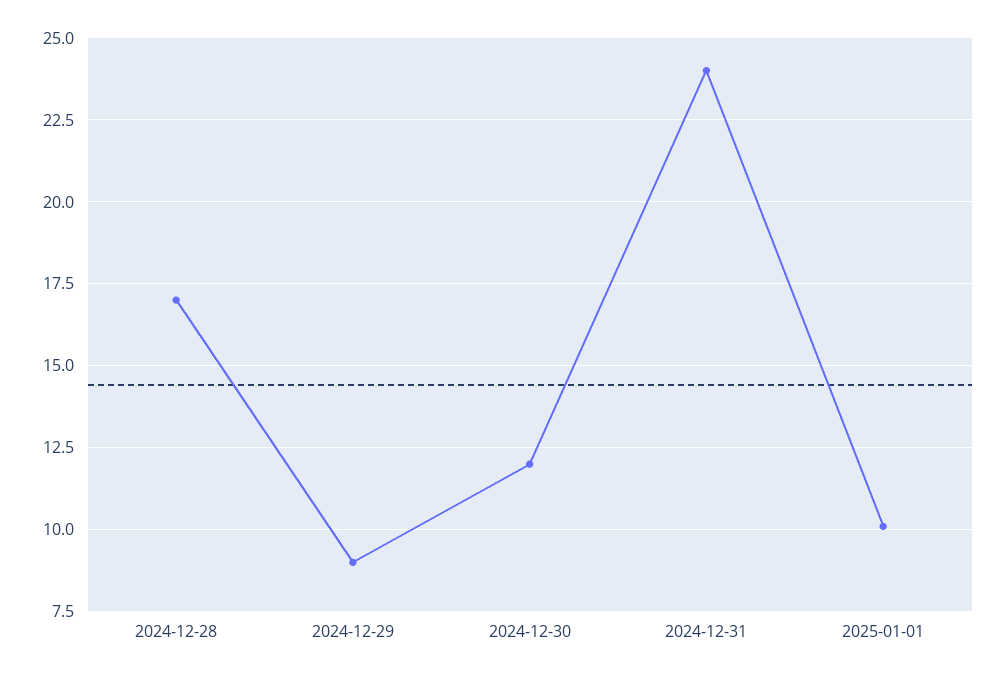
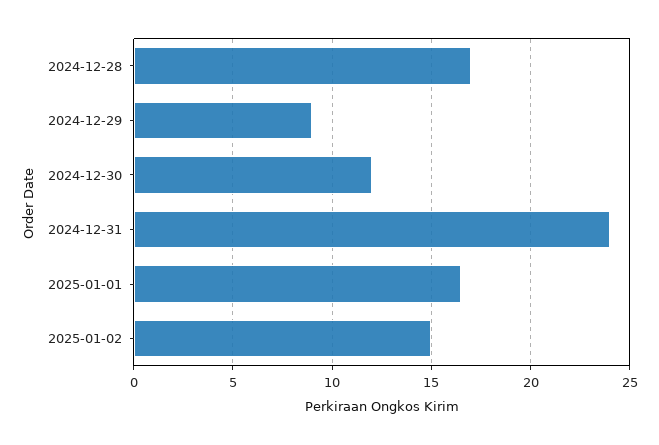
2025-01-01: 10 -> 16.5
2025-01-02: none -> 15

